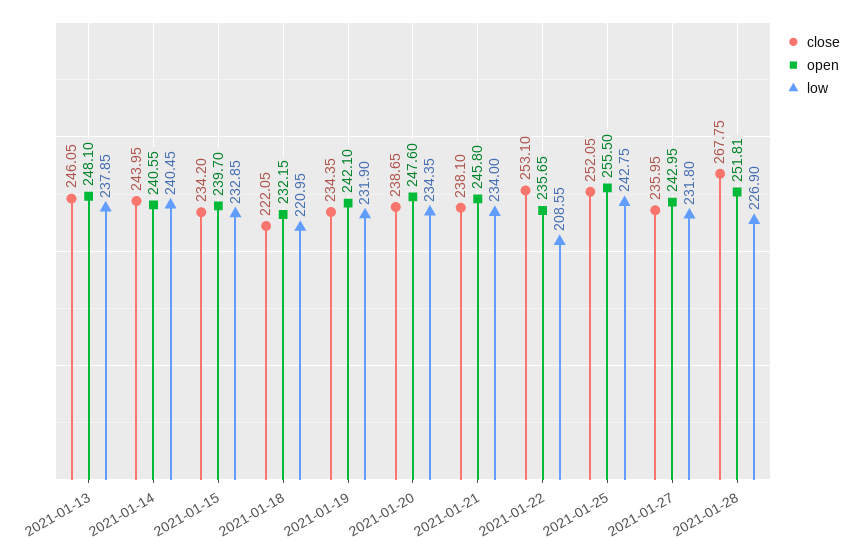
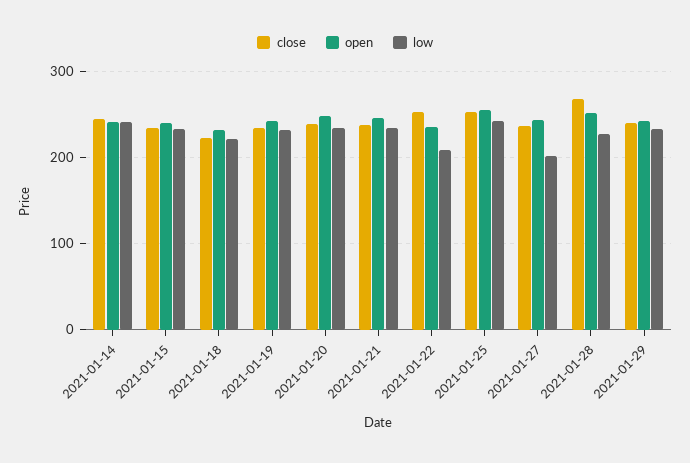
close, 2021-01-13: 246.05 -> none
open, 2021-01-13: 248.1 -> none
low, 2021-01-13: 237.85 -> none
low, 2021-01-27: 231.8 -> 200
close, 2021-01-29: none -> 240
open, 2021-01-29: none -> 240
low, 2021-01-29: none -> 230

